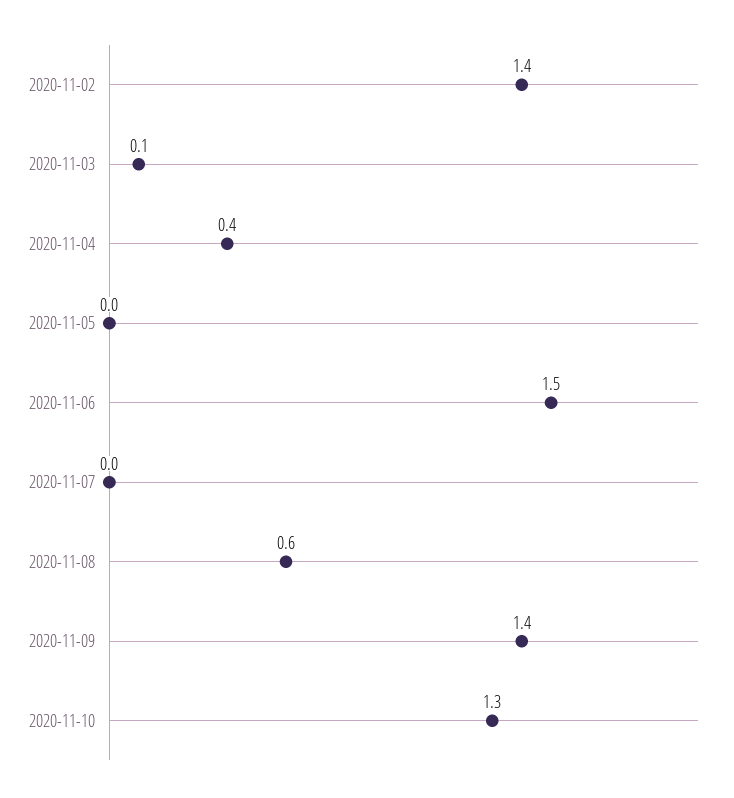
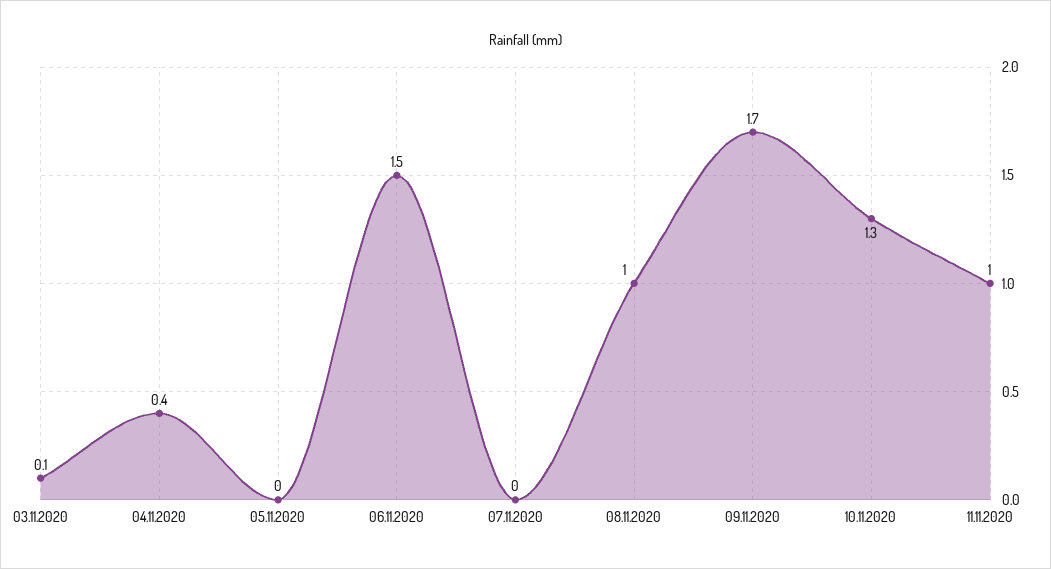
2020-11-02: 1.4 -> none
2020-11-08: 0.6 -> 1
2020-11-09: 1.4 -> 1.7
11.11.2020: none -> 1

